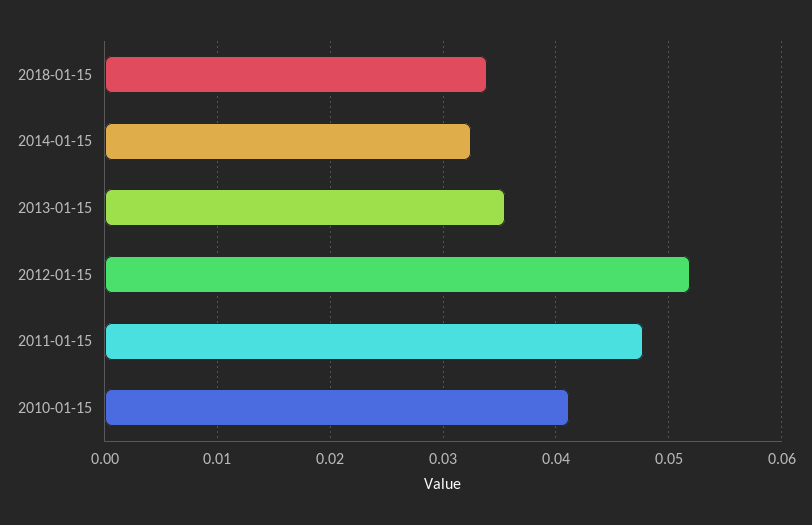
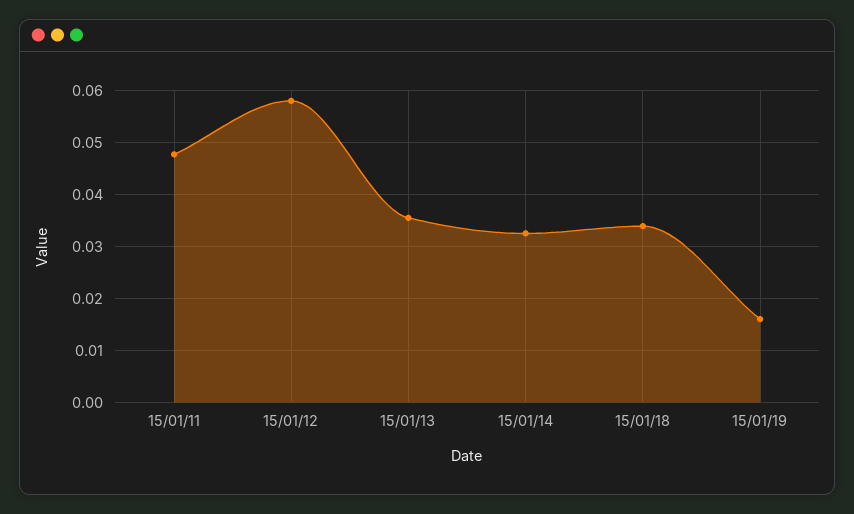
2012-01-15: 0.052 -> 0.058
2010-01-15: 0.041 -> none
15/01/19: none -> 0.016

